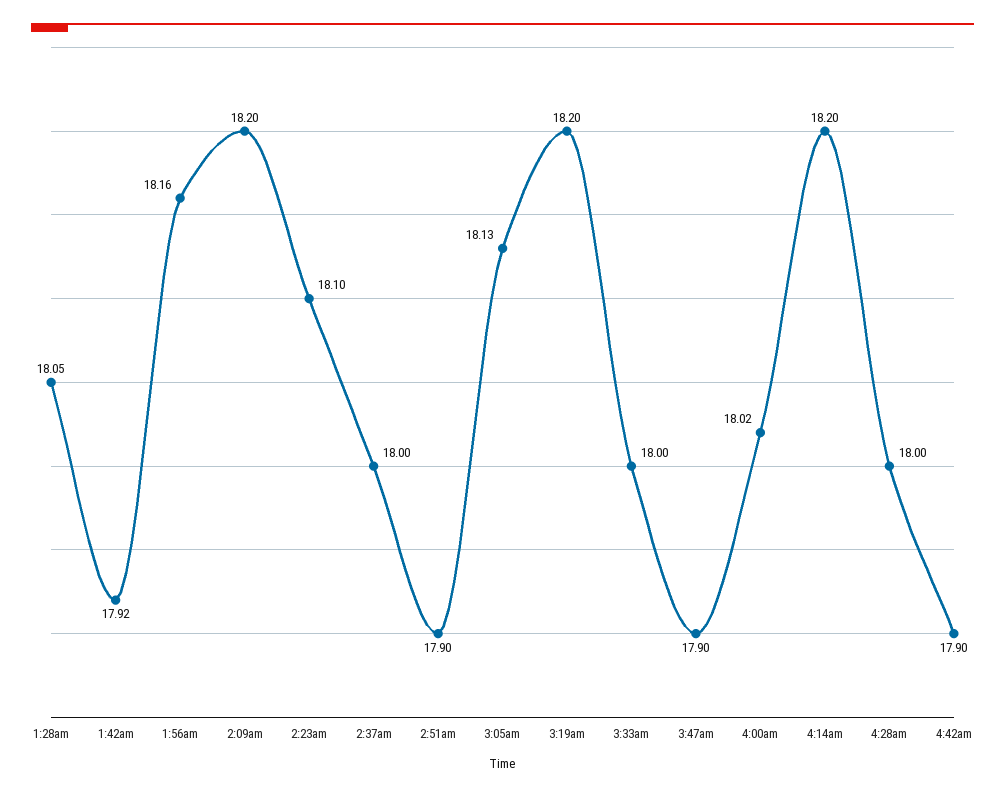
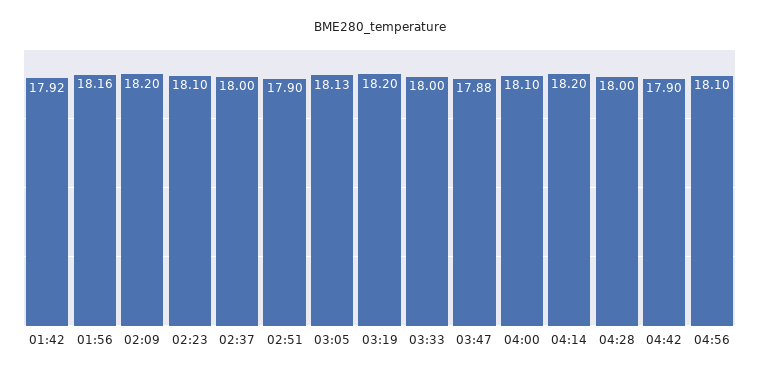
1:28am: 18.05 -> none
3:47am: 17.9 -> 17.88
4:00am: 18.02 -> 18.1
04:56: none -> 18.1

